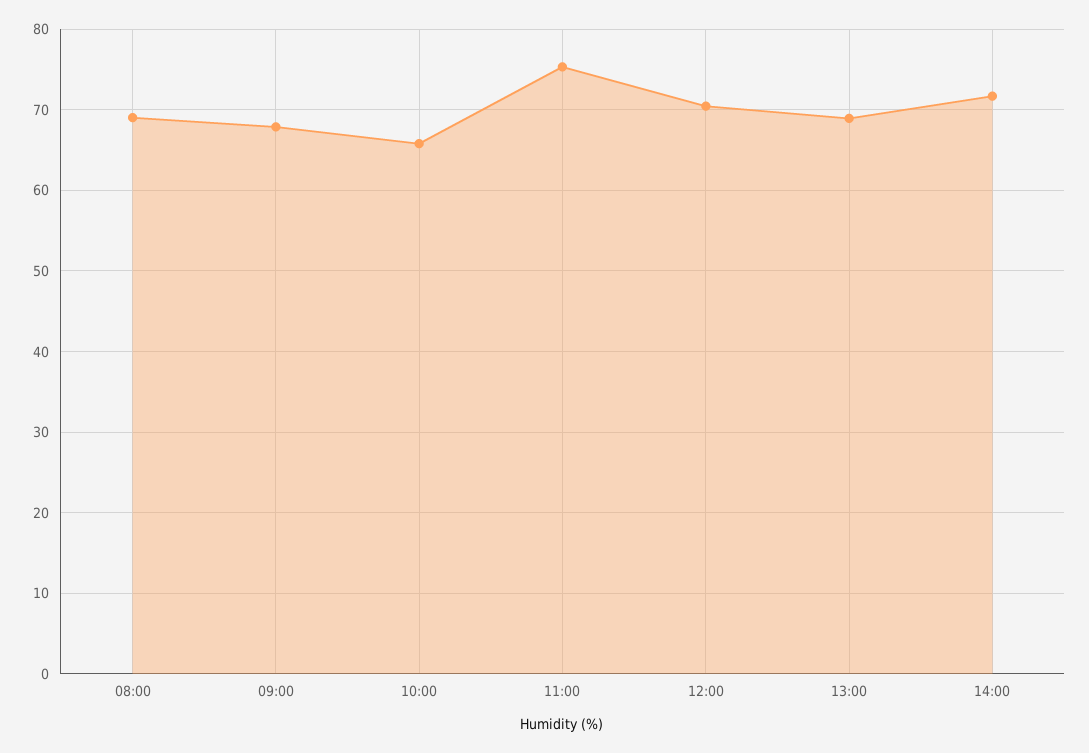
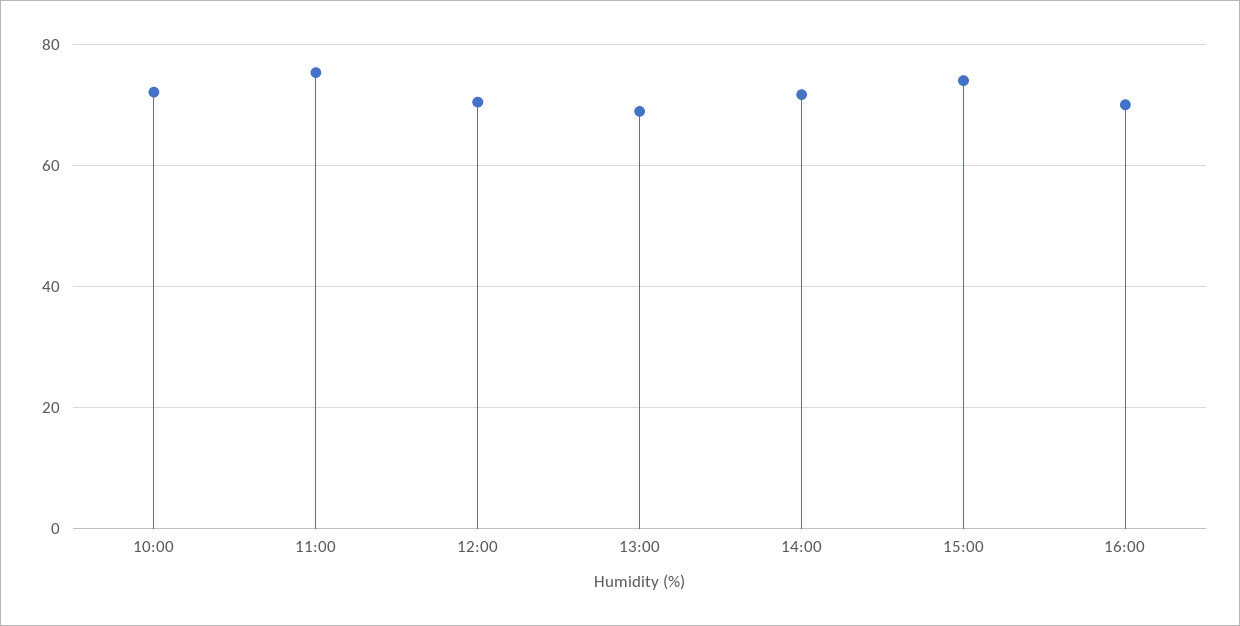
08:00: 69 -> none
09:00: 68 -> none
10:00: 66 -> 72
15:00: none -> 74
16:00: none -> 70

